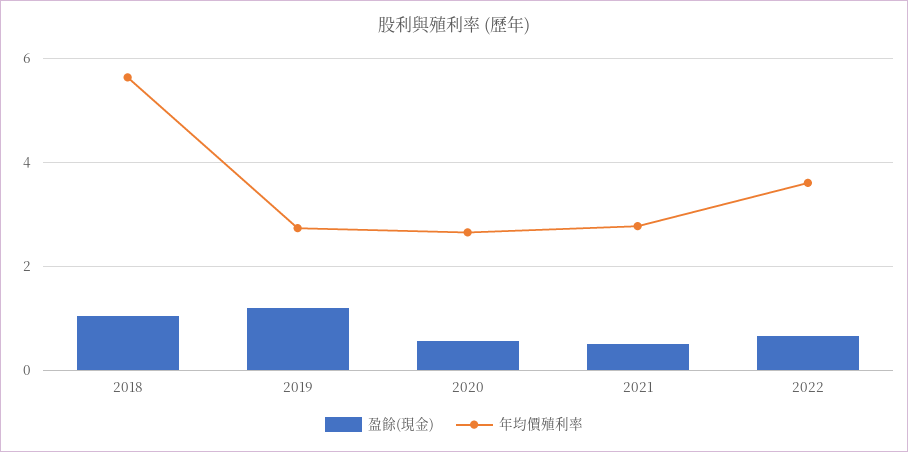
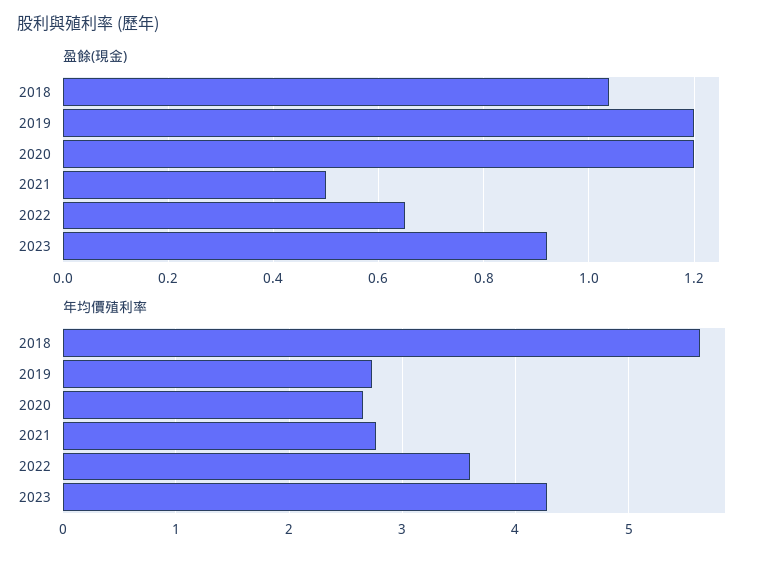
盈餘(現金), 2020: 0.6 -> 1.2
盈餘(現金), 2023: none -> 0.92
年均價殖利率, 2023: none -> 4.3

